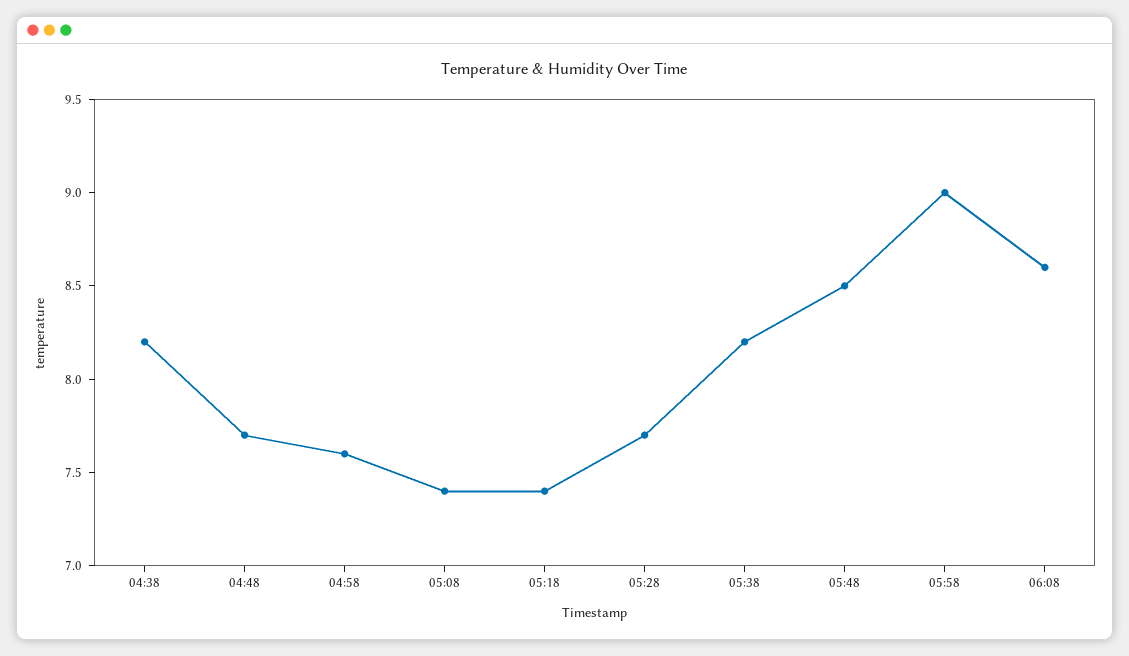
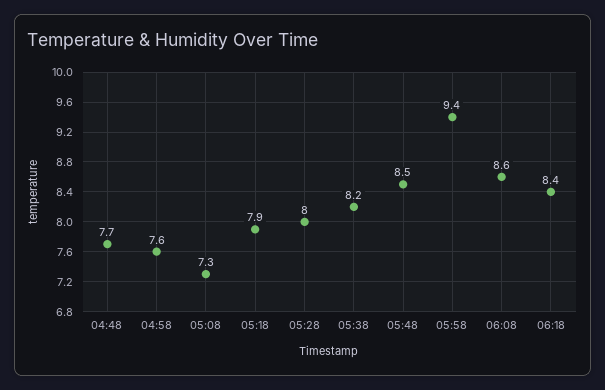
04:38: 8.2 -> none
05:08: 7.4 -> 7.3
05:18: 7.4 -> 7.9
05:28: 7.7 -> 8
05:58: 9 -> 9.4
06:18: none -> 8.4

